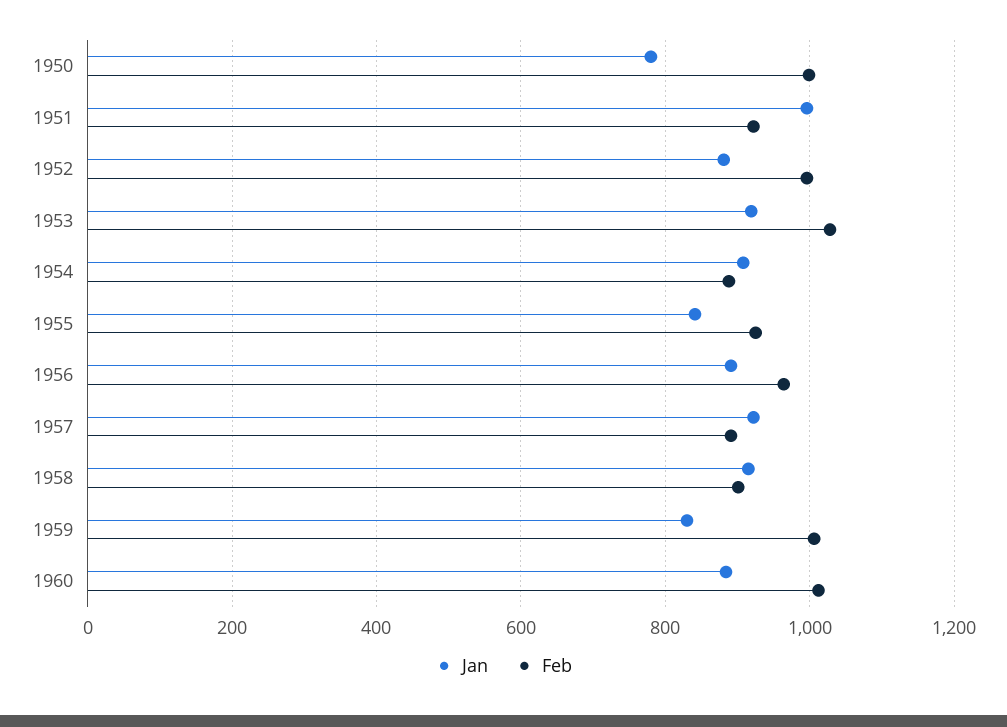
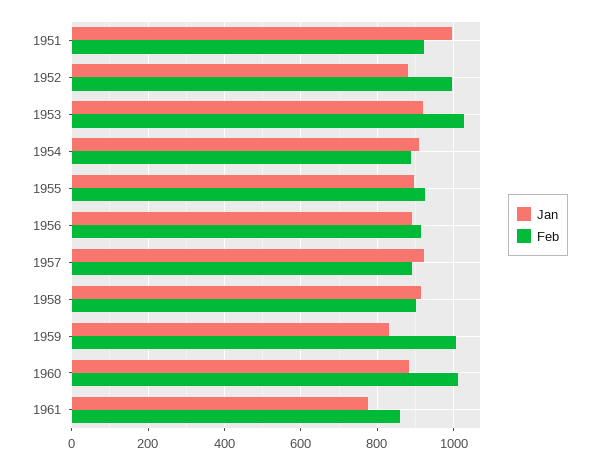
Jan, 1950: 780 -> none
Feb, 1950: 1000 -> none
Jan, 1955: 840 -> 900
Feb, 1956: 960 -> 920
Jan, 1961: none -> 780
Feb, 1961: none -> 860

